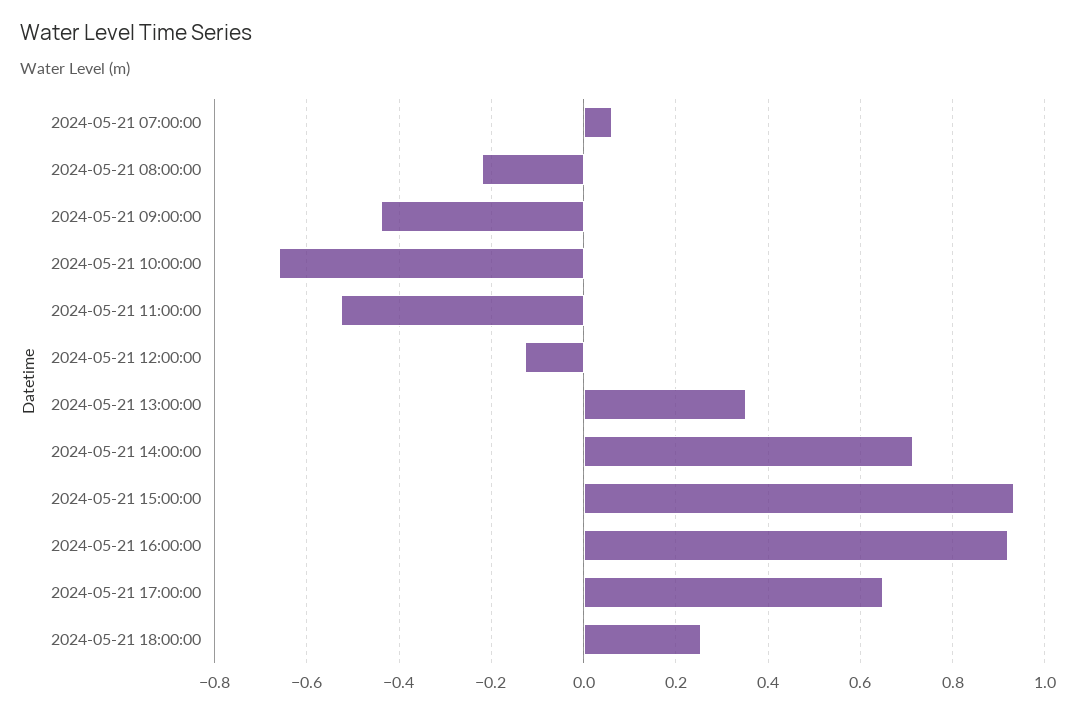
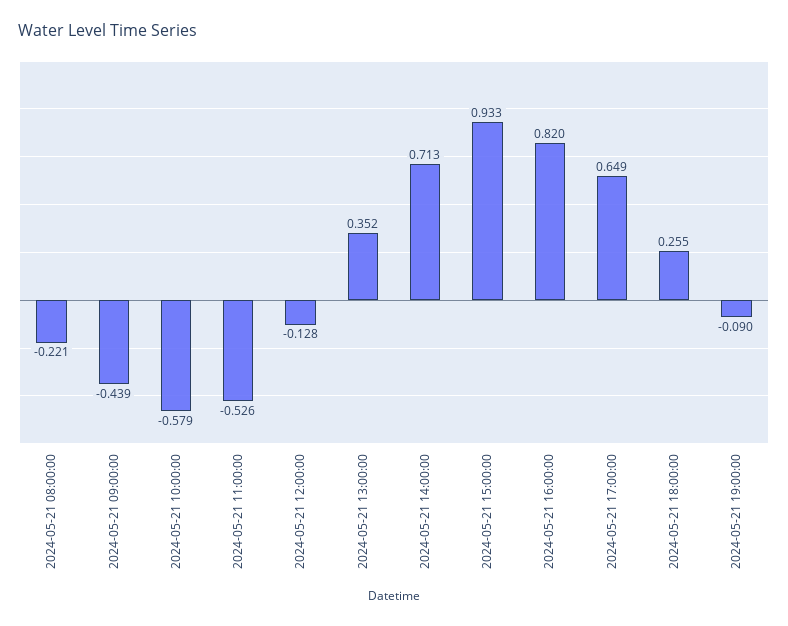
2024-05-21 07:00:00: 0.06 -> none
2024-05-21 10:00:00: -0.66 -> -0.579
2024-05-21 16:00:00: 0.92 -> 0.82
2024-05-21 19:00:00: none -> -0.09

